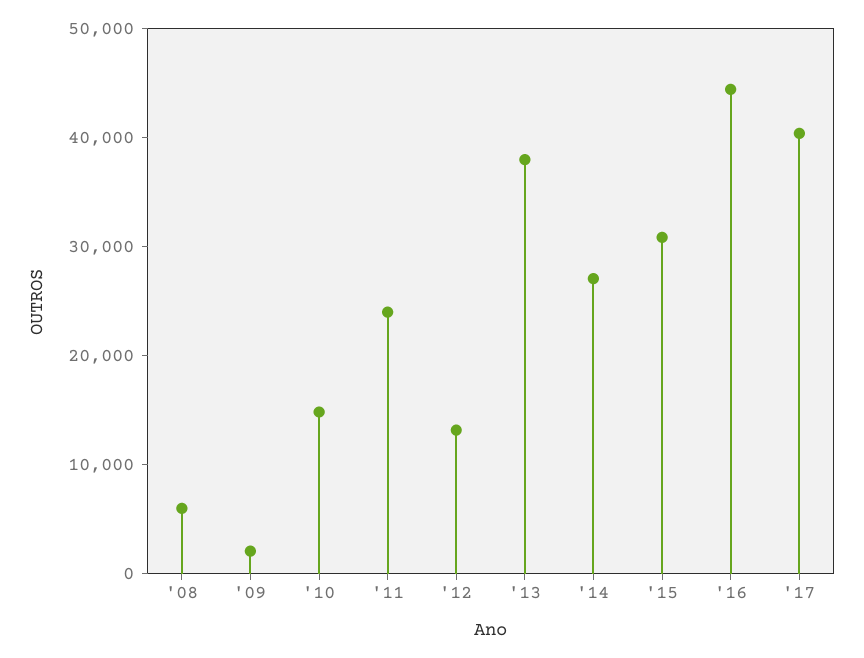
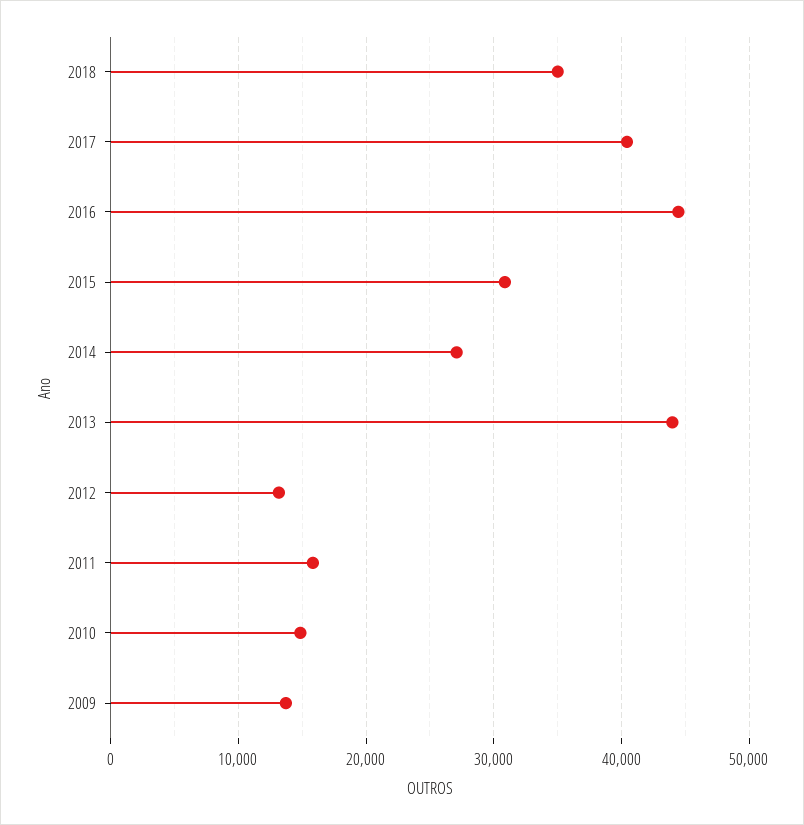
'08: 6000 -> none
'09: 2000 -> 14000
'11: 24000 -> 16000
'13: 38000 -> 44000
2018: none -> 35000

